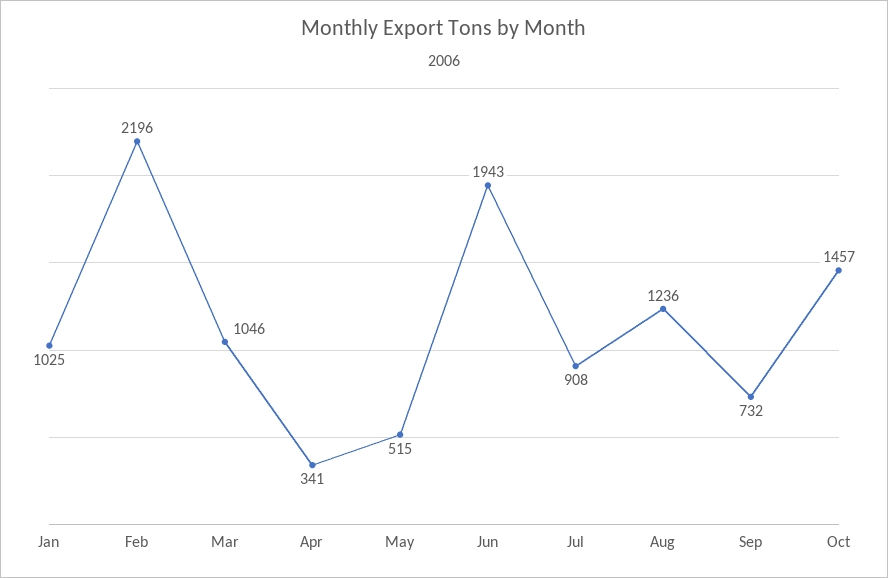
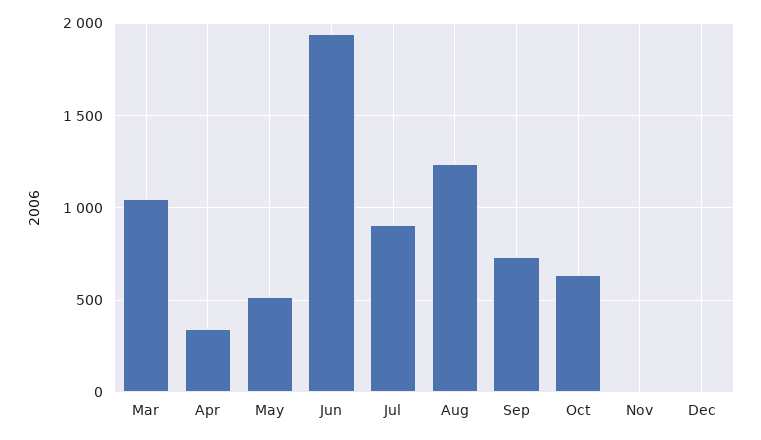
Jan: 1025 -> none
Feb: 2196 -> none
Oct: 1457 -> 650
Nov: none -> 0
Dec: none -> 0

